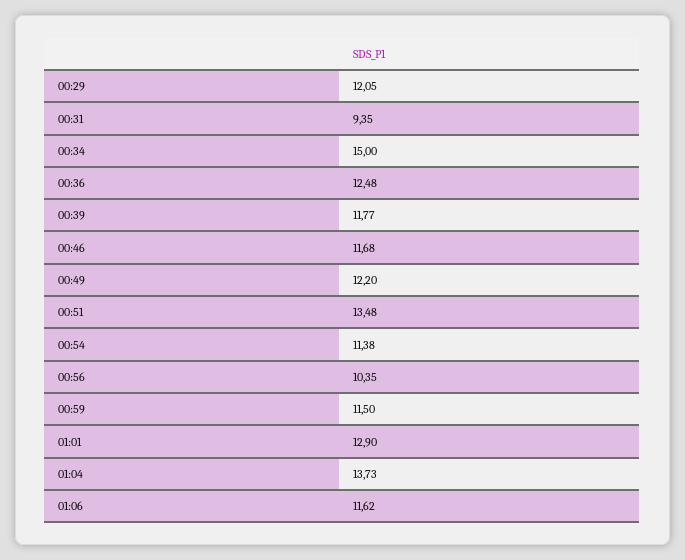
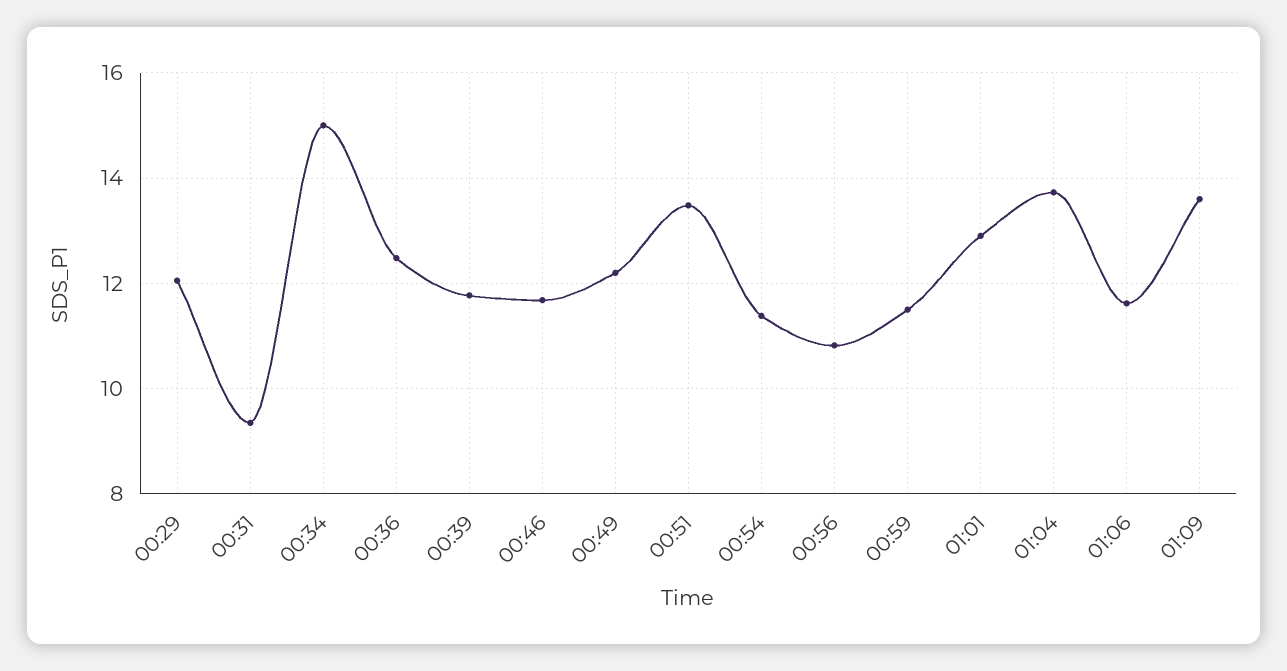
00:56: 10.35 -> 10.8
01:09: none -> 13.6

